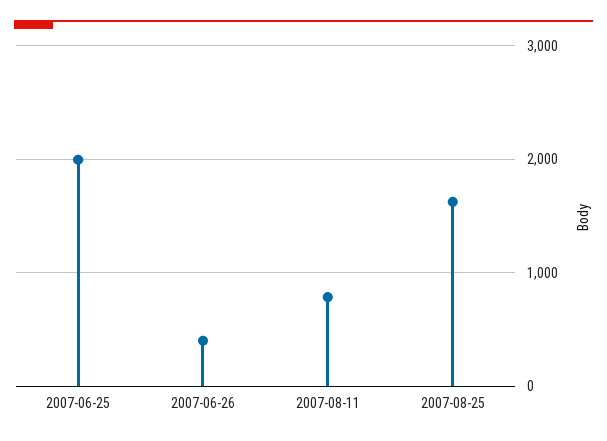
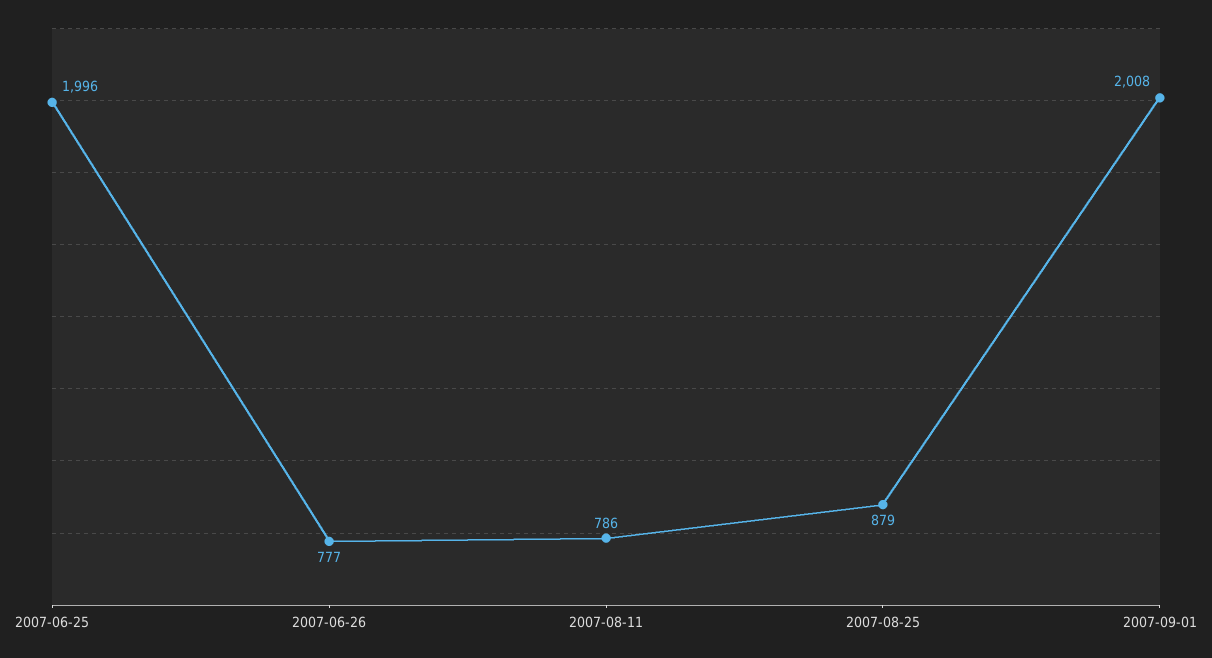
2007-06-26: 400 -> 777
2007-08-25: 1600 -> 879
2007-09-01: none -> 2008

